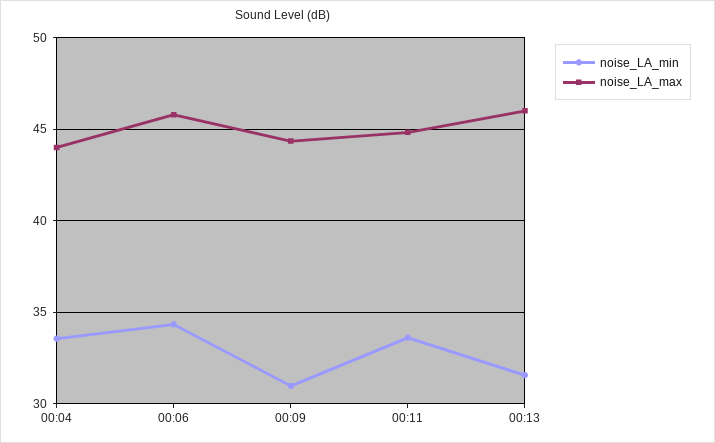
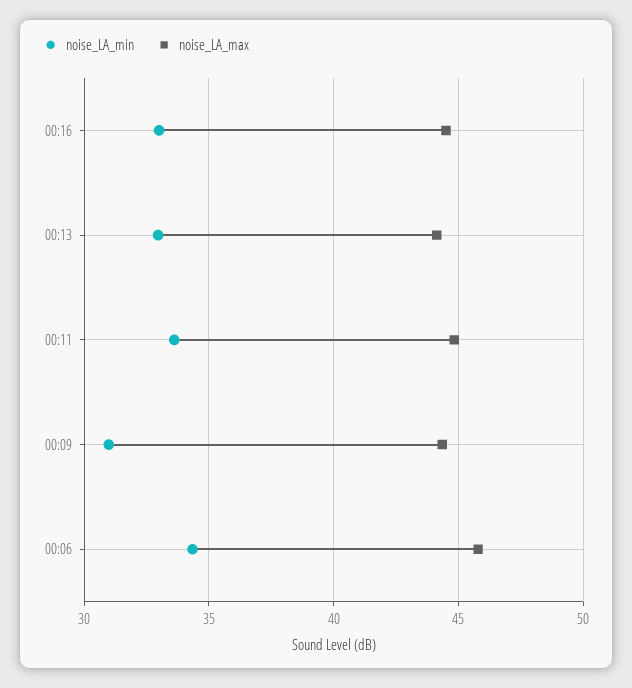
noise_LA_min, 00:04: 33.5 -> none
noise_LA_max, 00:04: 44 -> none
noise_LA_min, 00:13: 31.5 -> 33
noise_LA_max, 00:13: 46 -> 44
noise_LA_min, 00:16: none -> 33
noise_LA_max, 00:16: none -> 44.5

